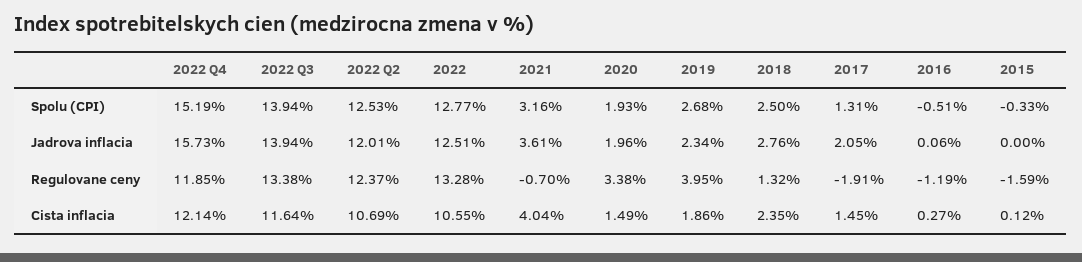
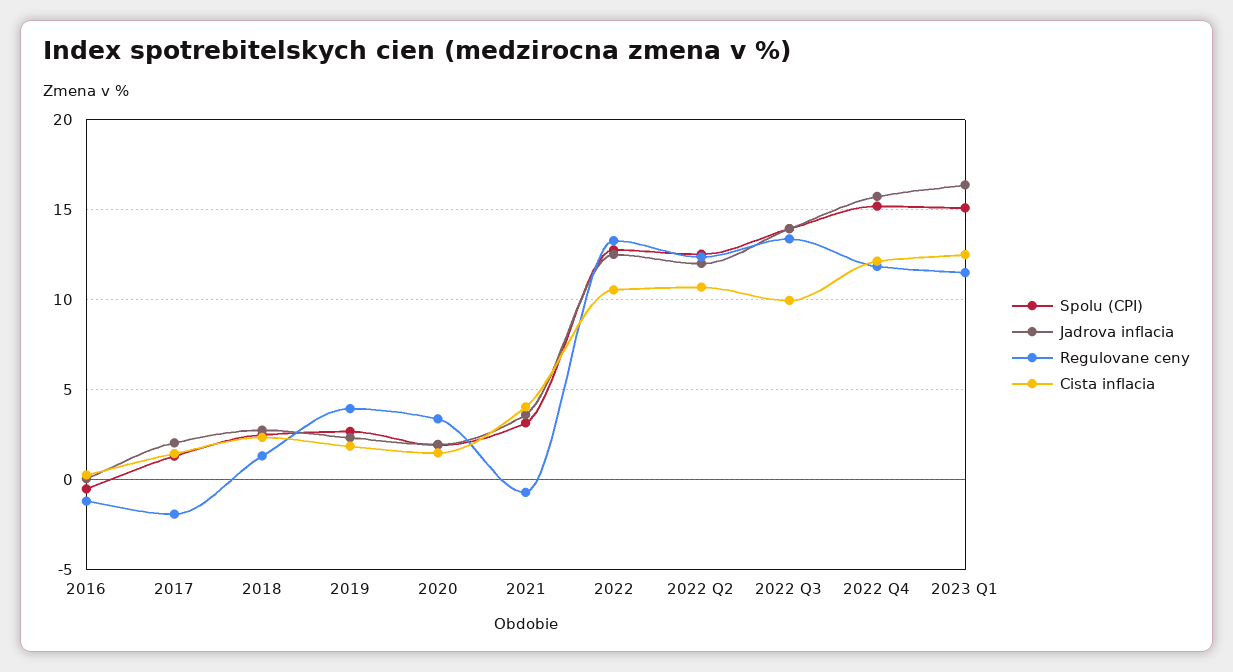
Spolu (CPI), 2015: -0.33 -> none
Jadrova inflacia, 2015: 0 -> none
Regulovane ceny, 2015: -1.59 -> none
Cista inflacia, 2022 Q3: 11.64 -> 10
Cista inflacia, 2015: 0.12 -> none
Spolu (CPI), 2023 Q1: none -> 15
Jadrova inflacia, 2023 Q1: none -> 16.5
Regulovane ceny, 2023 Q1: none -> 11.5
Cista inflacia, 2023 Q1: none -> 12.5

